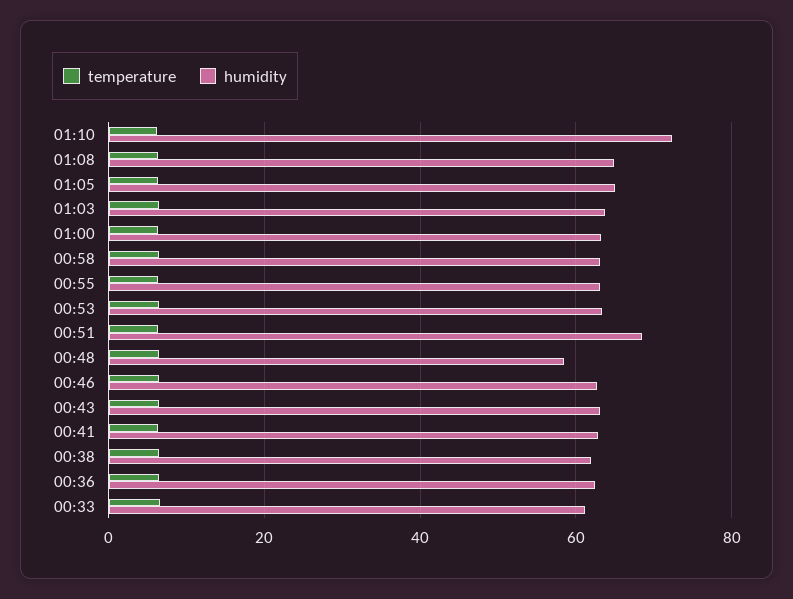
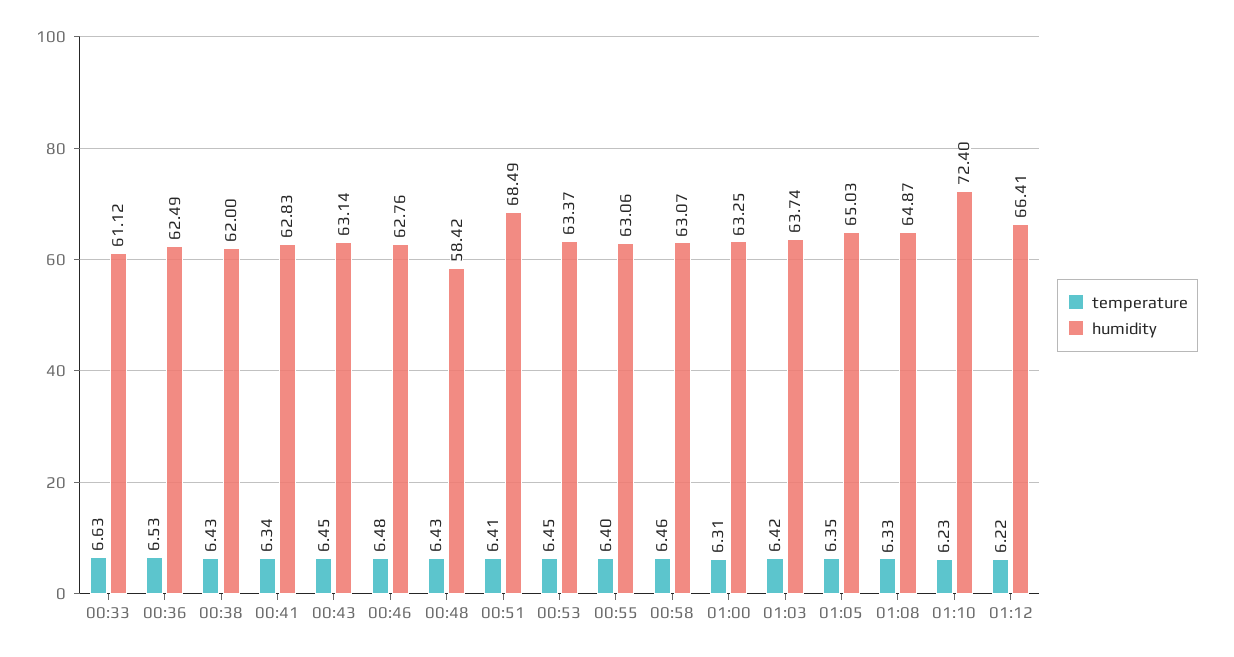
temperature, 01:12: none -> 6.22
humidity, 01:12: none -> 66.41

